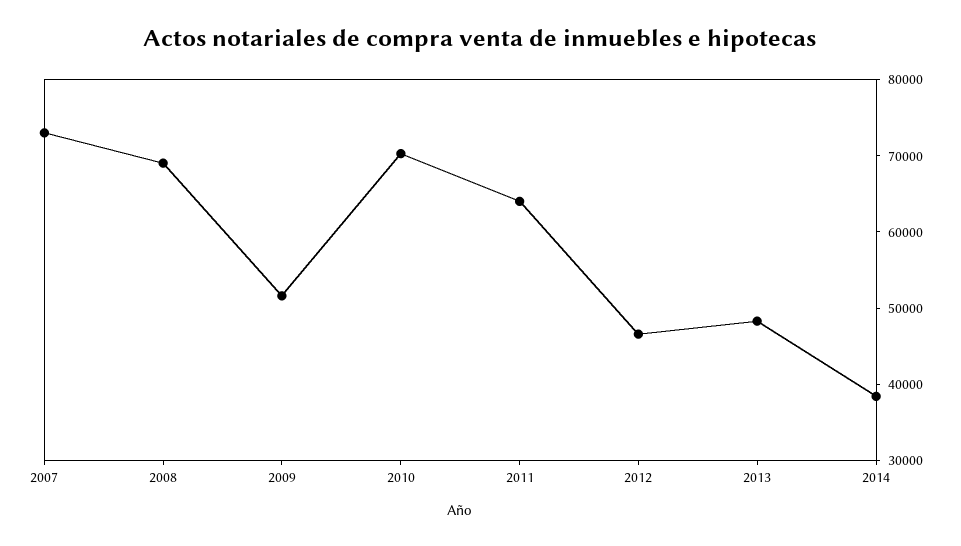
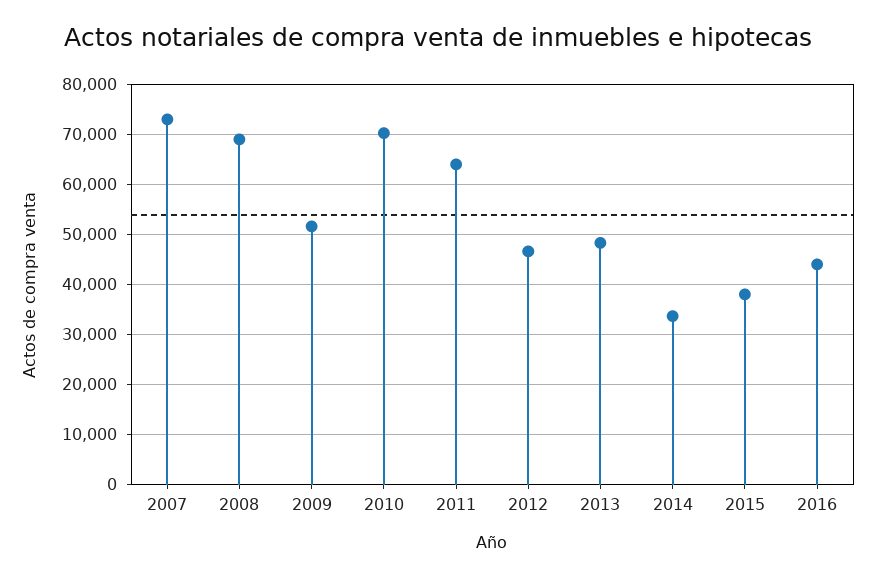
2014: 38000 -> 34000
2015: none -> 38000
2016: none -> 44000

